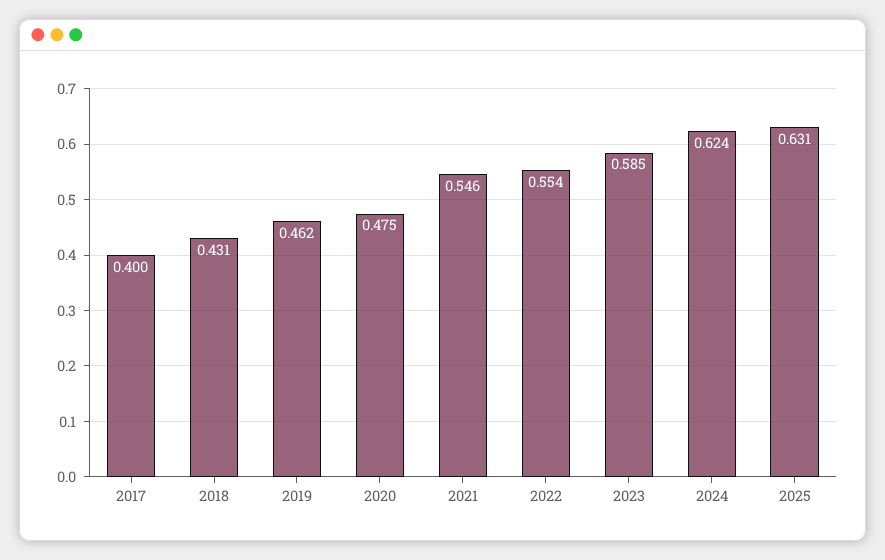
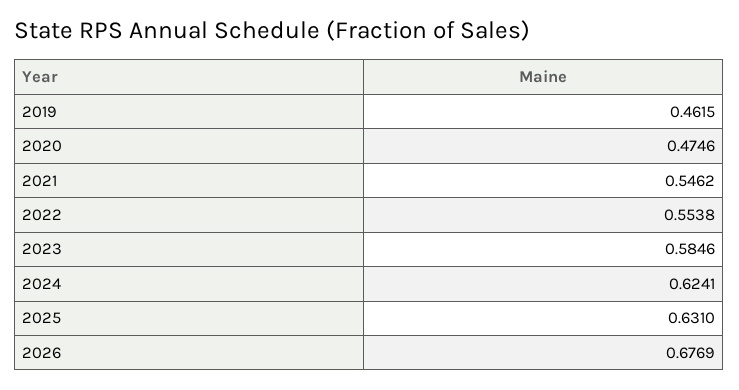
2017: 0.4 -> none
2018: 0.431 -> none
2026: none -> 0.6769

